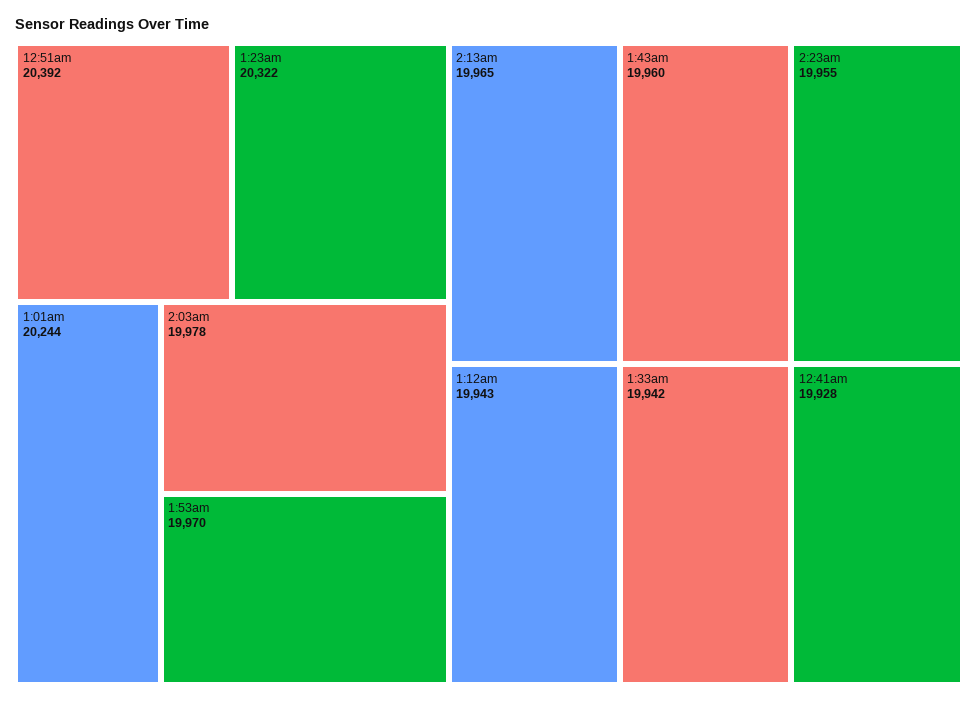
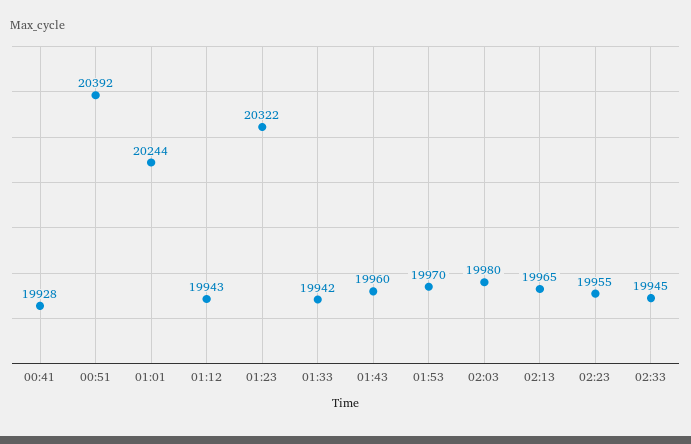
2:03am: 19978 -> 19980
02:33: none -> 19945

